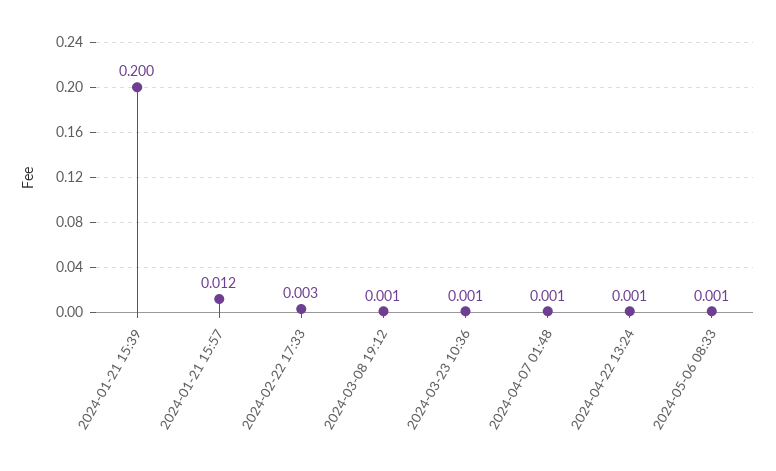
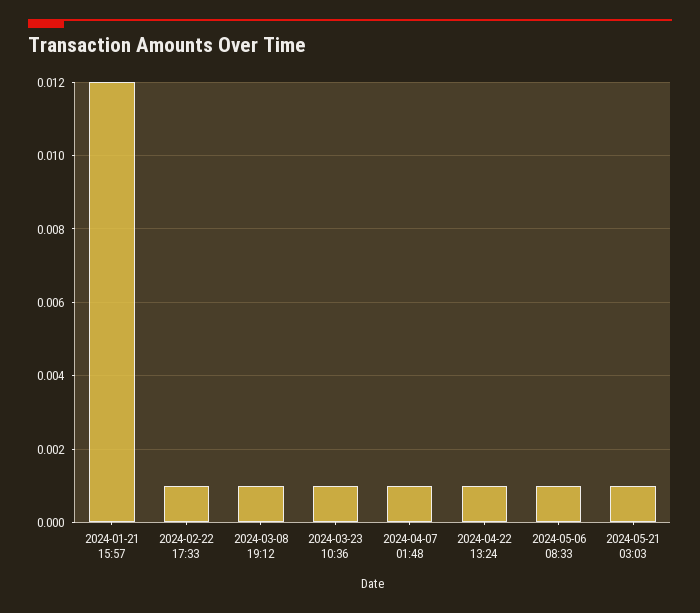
2024-01-21 15:39: 0.2 -> none
2024-02-22 17:33: 0.003 -> 0.001
2024-05-21 03:03: none -> 0.001

